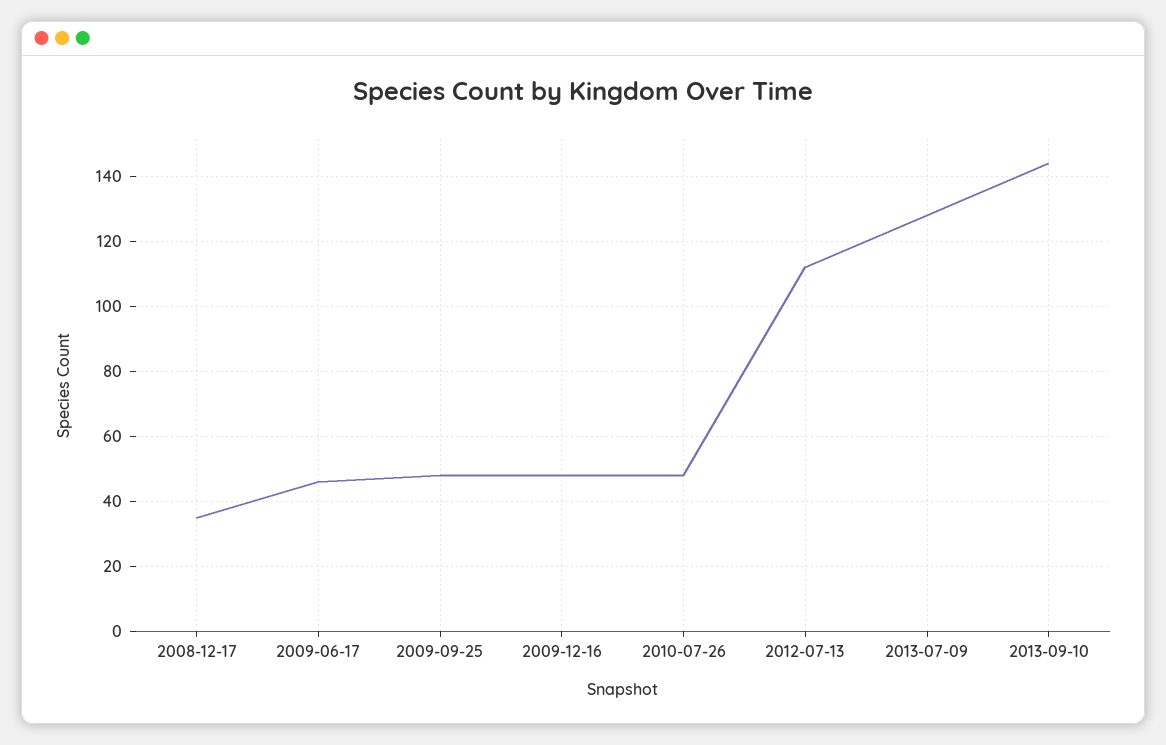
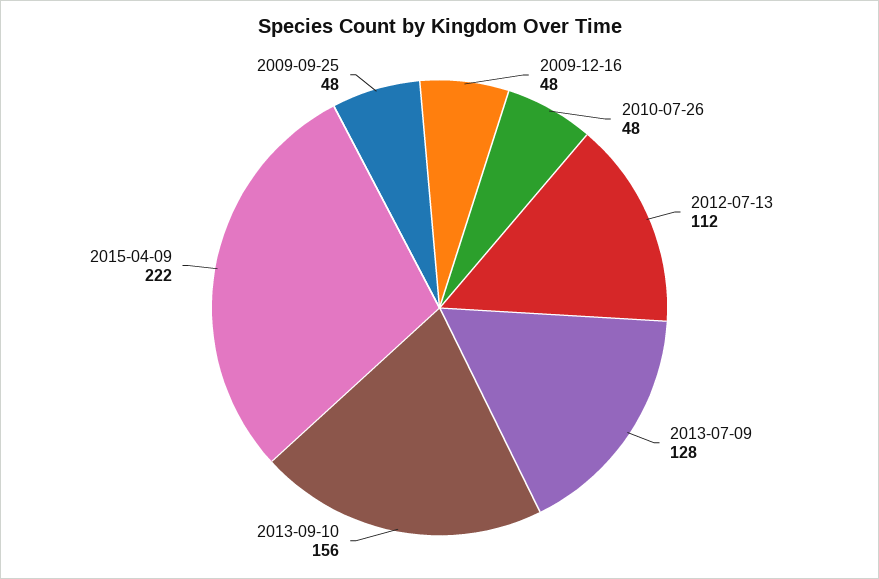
2008-12-17: 35 -> none
2009-06-17: 45 -> none
2013-09-10: 145 -> 156
2015-04-09: none -> 222

